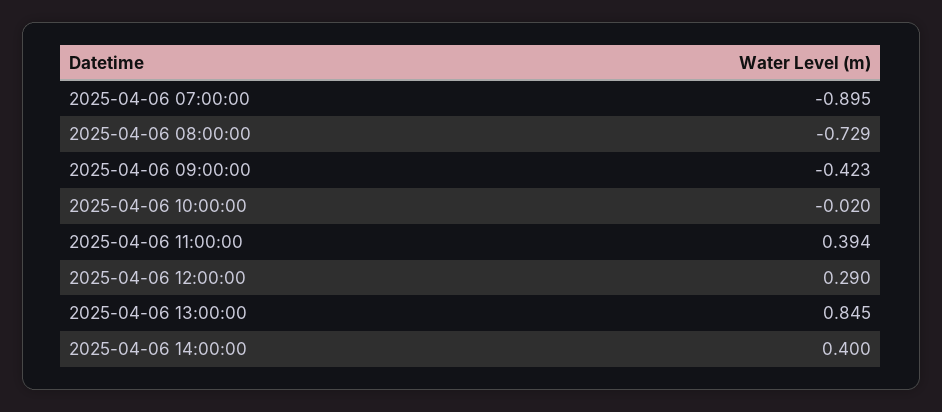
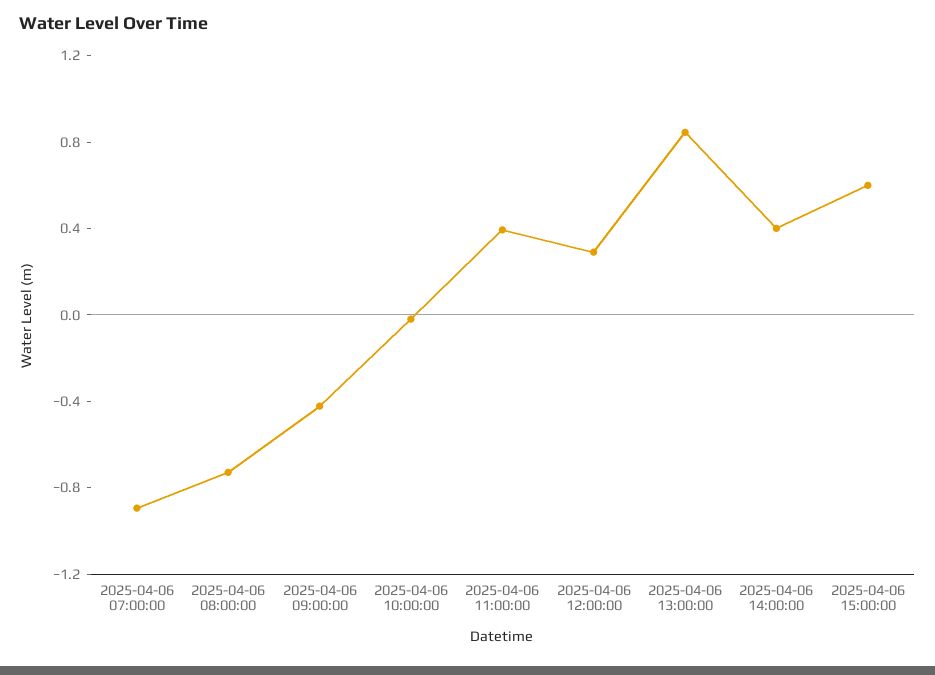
2025-04-06 15:00:00: none -> 0.6

